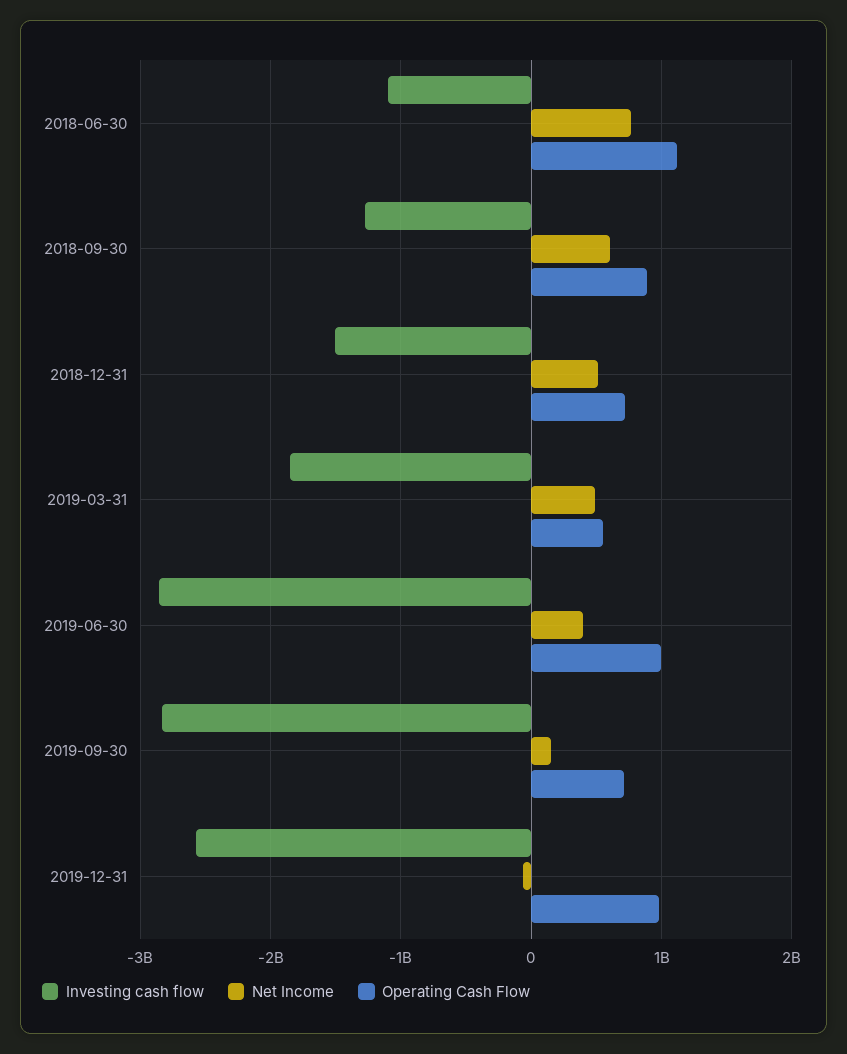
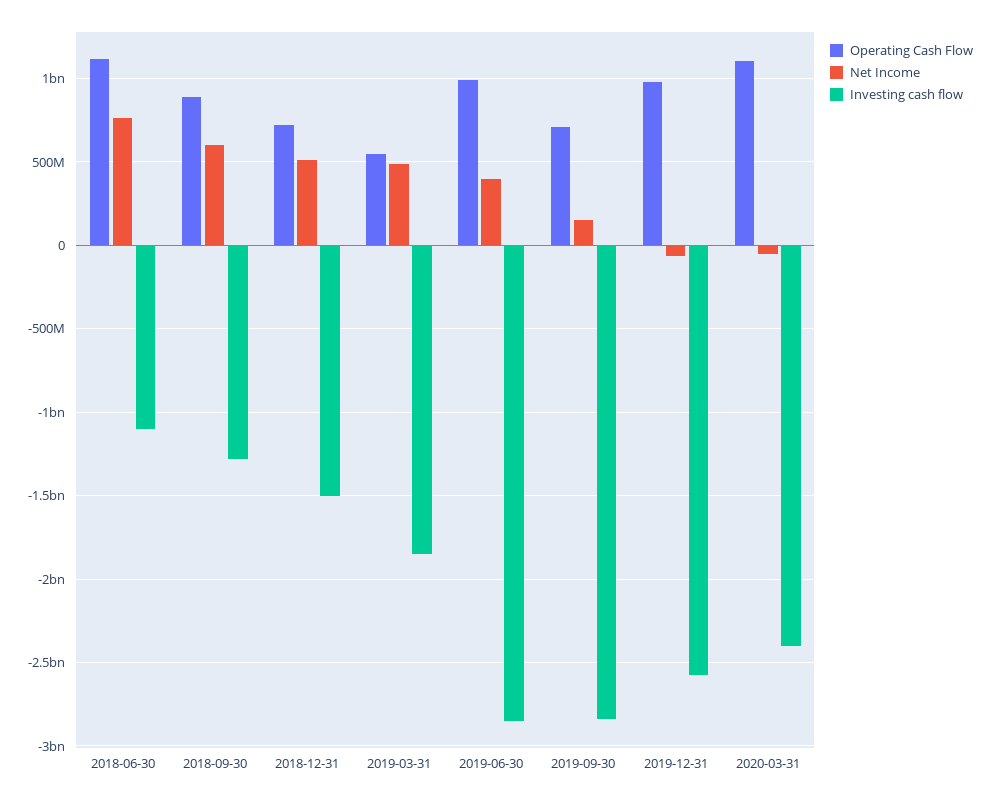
Operating Cash Flow, 2020-03-31: none -> 1100000000
Net Income, 2020-03-31: none -> -50000000
Investing cash flow, 2020-03-31: none -> -2400000000

